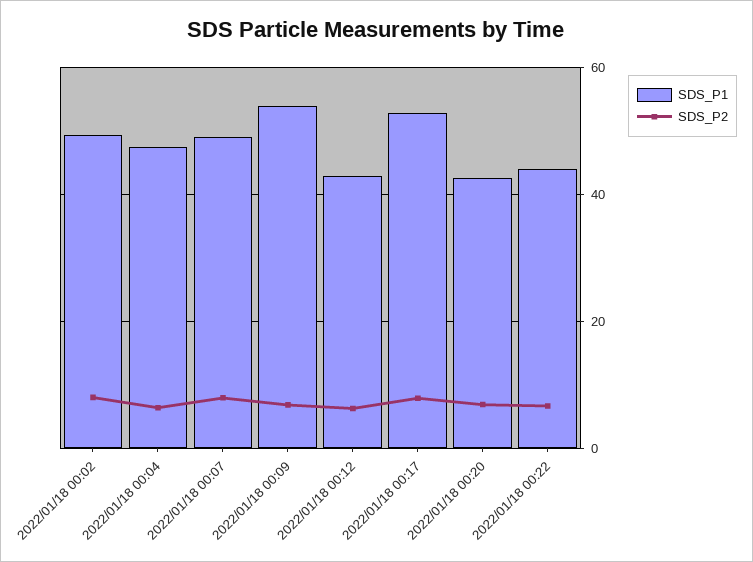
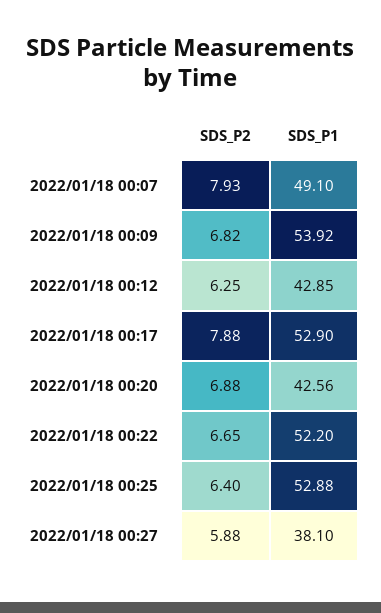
SDS_P1, 2022/01/18 00:02: 50 -> none
SDS_P2, 2022/01/18 00:02: 8 -> none
SDS_P1, 2022/01/18 00:04: 48 -> none
SDS_P2, 2022/01/18 00:04: 6 -> none
SDS_P1, 2022/01/18 00:22: 44 -> 52.2
SDS_P2, 2022/01/18 00:25: none -> 6.4
SDS_P1, 2022/01/18 00:25: none -> 52.88
SDS_P2, 2022/01/18 00:27: none -> 5.88
SDS_P1, 2022/01/18 00:27: none -> 38.1

